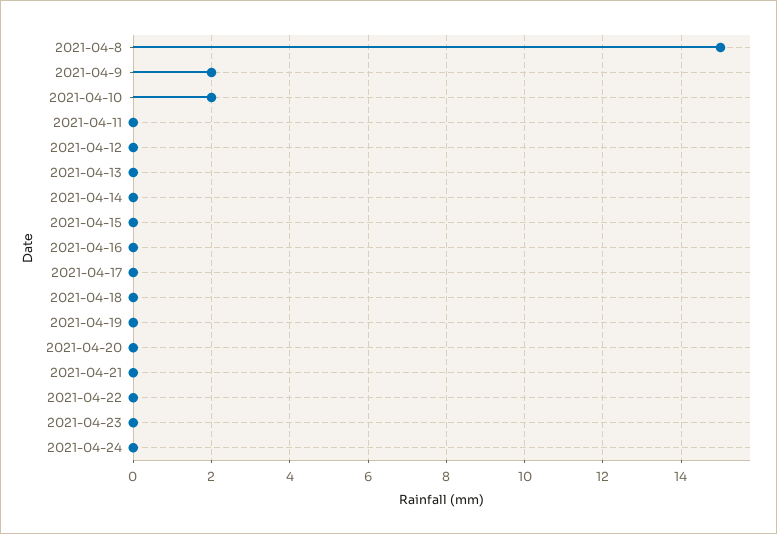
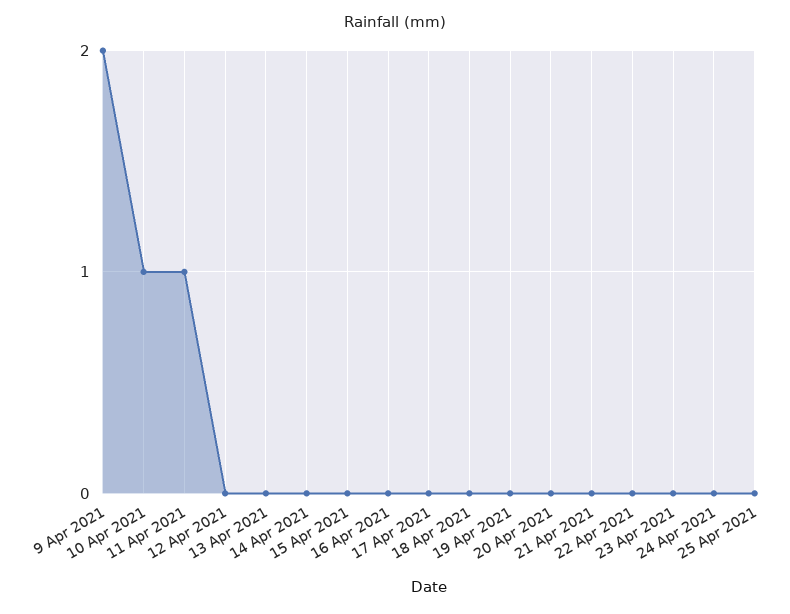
2021-04-8: 15 -> none
2021-04-10: 2 -> 1
2021-04-11: 0 -> 1
25 Apr 2021: none -> 0

